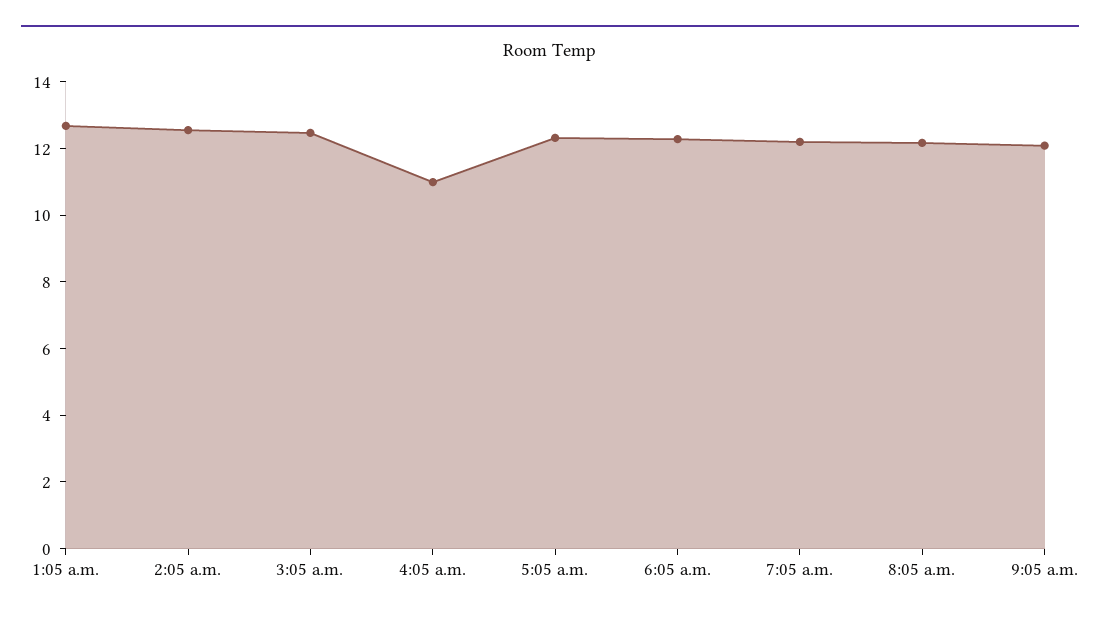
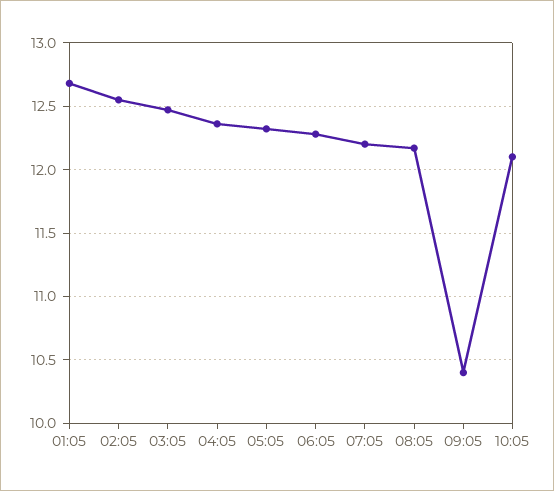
4:05 a.m.: 11 -> 12.35
9:05 a.m.: 12 -> 10.4
10:05: none -> 12.1

